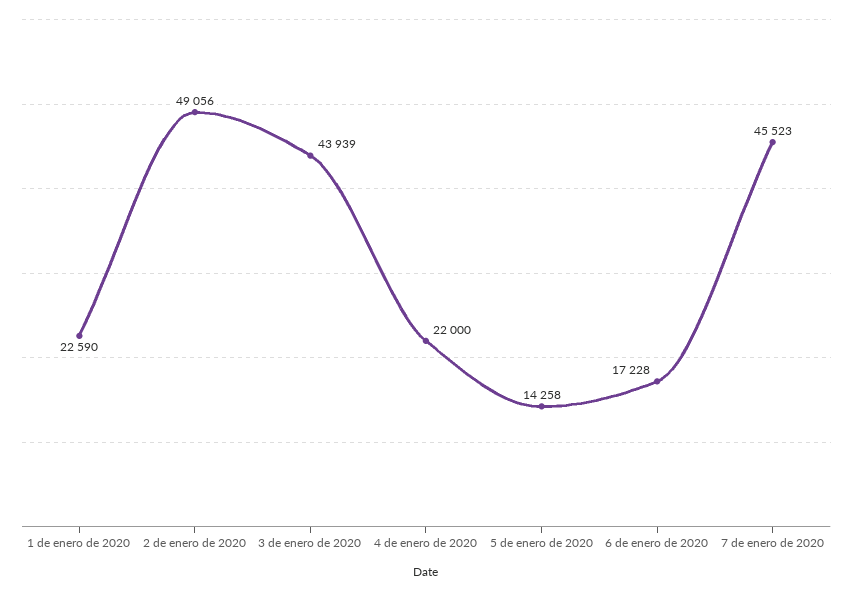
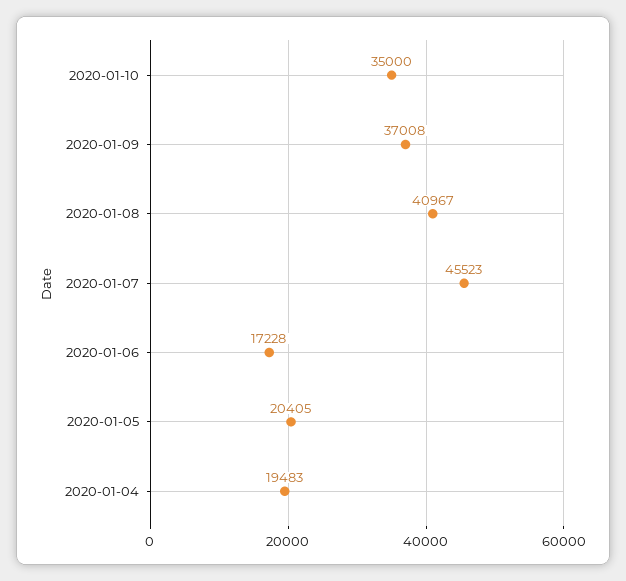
1 de enero de 2020: 22590 -> none
2 de enero de 2020: 49056 -> none
3 de enero de 2020: 43939 -> none
4 de enero de 2020: 22000 -> 19483
5 de enero de 2020: 14258 -> 20405
2020-01-10: none -> 35000
2020-01-09: none -> 37008
2020-01-08: none -> 40967

